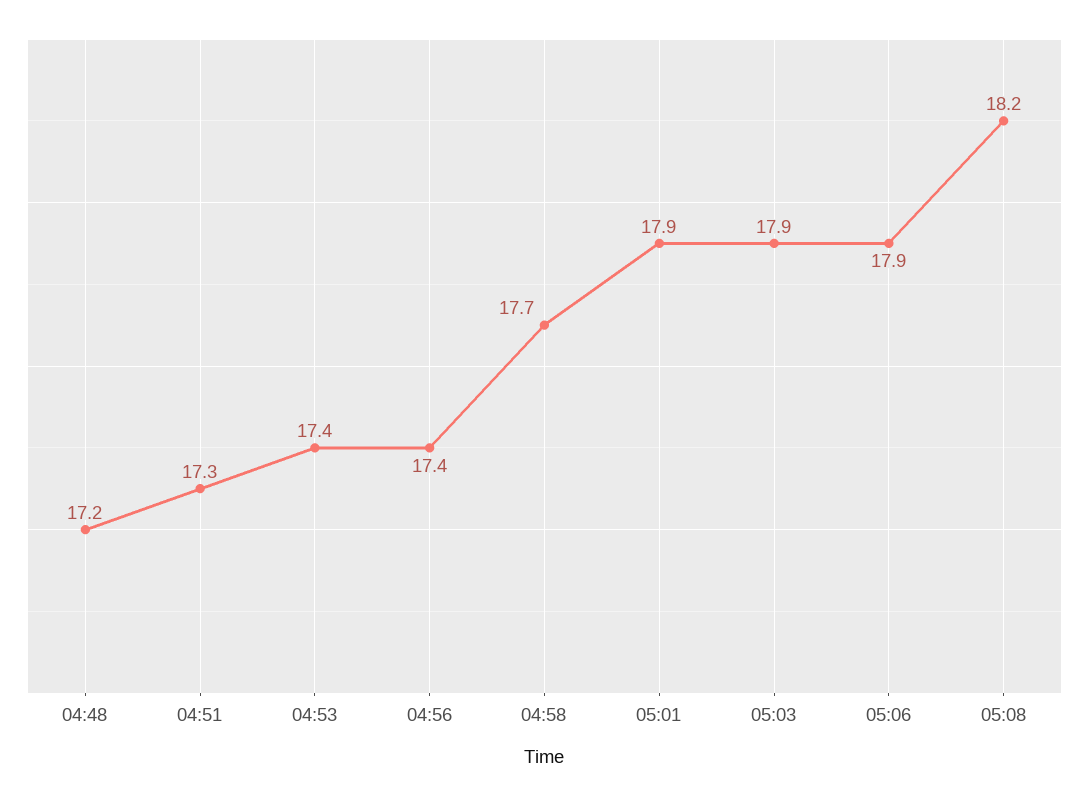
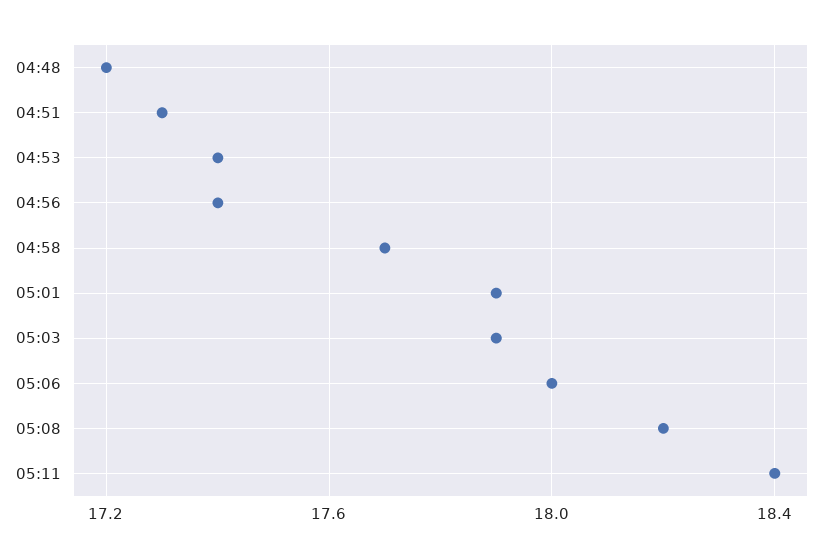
05:06: 17.9 -> 18
05:11: none -> 18.4

